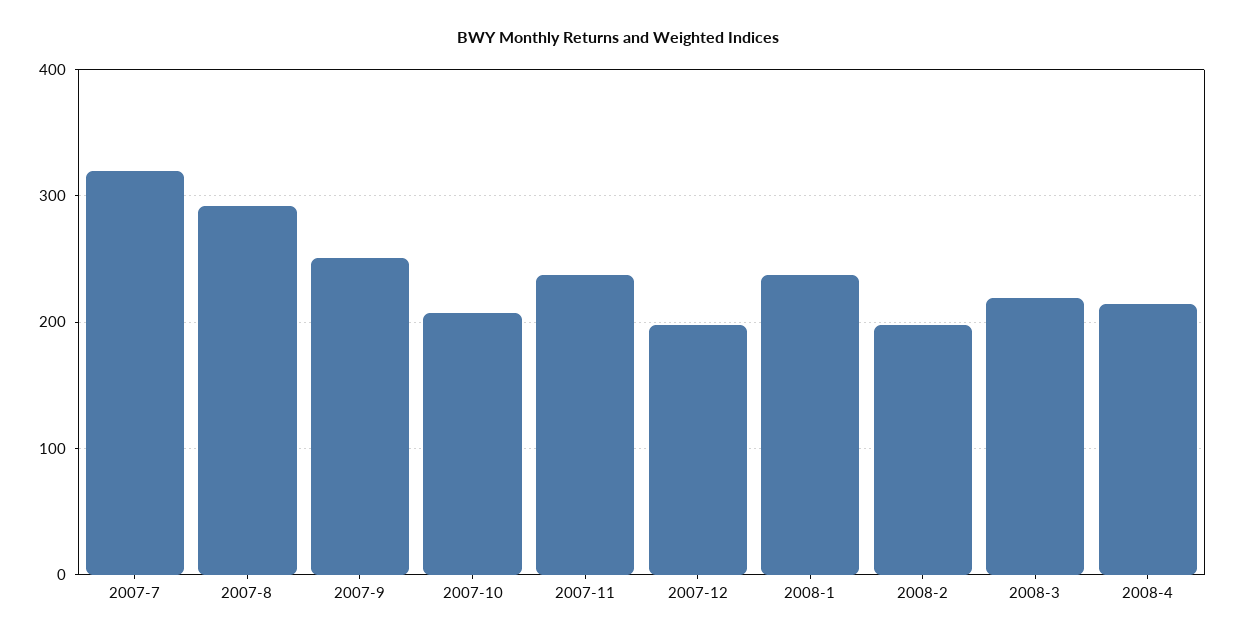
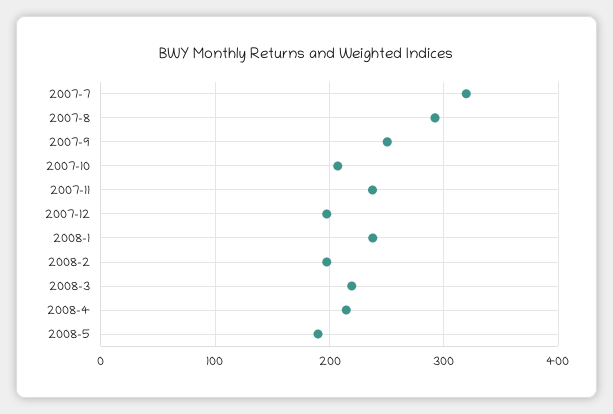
2008-5: none -> 190

